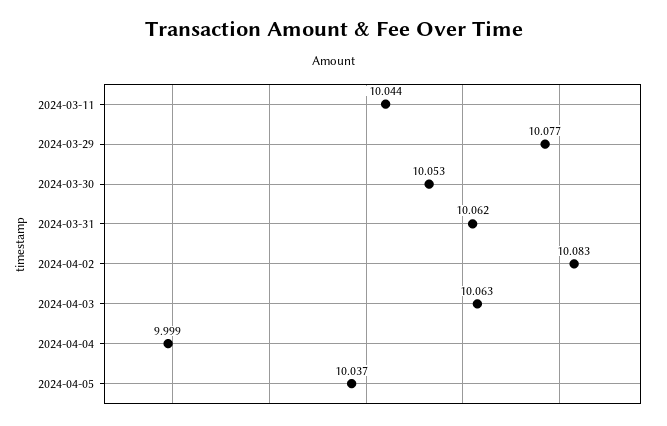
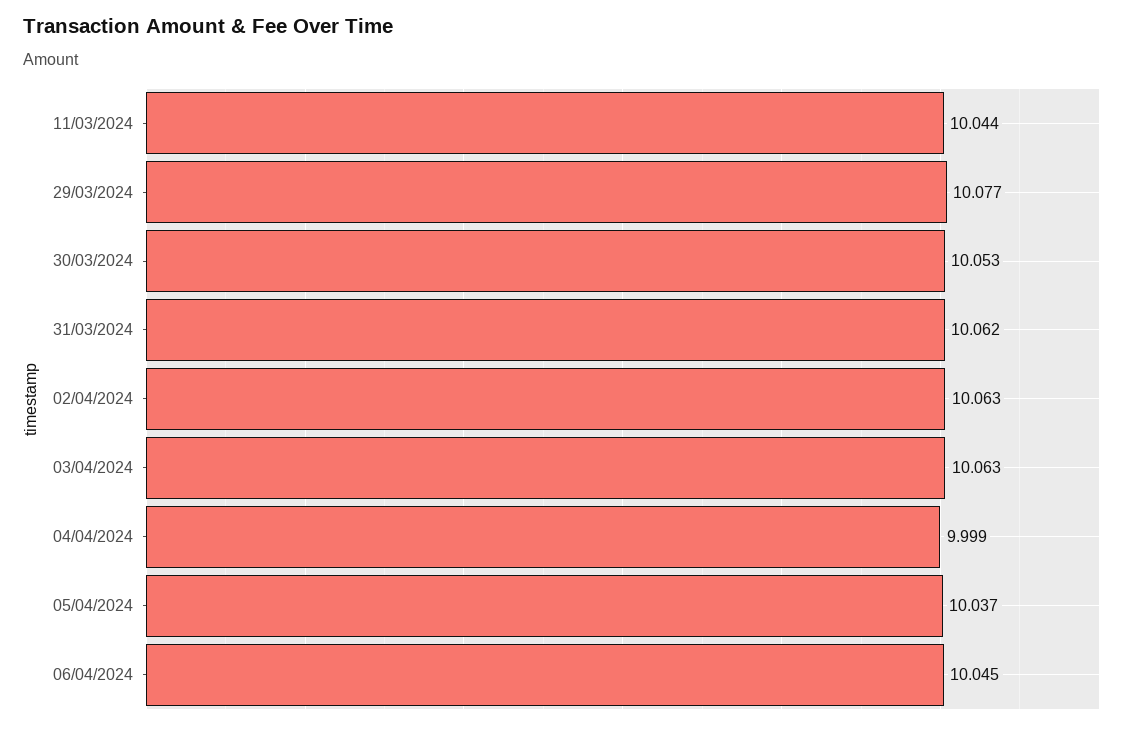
2024-04-02: 10.083 -> 10.063
06/04/2024: none -> 10.045

